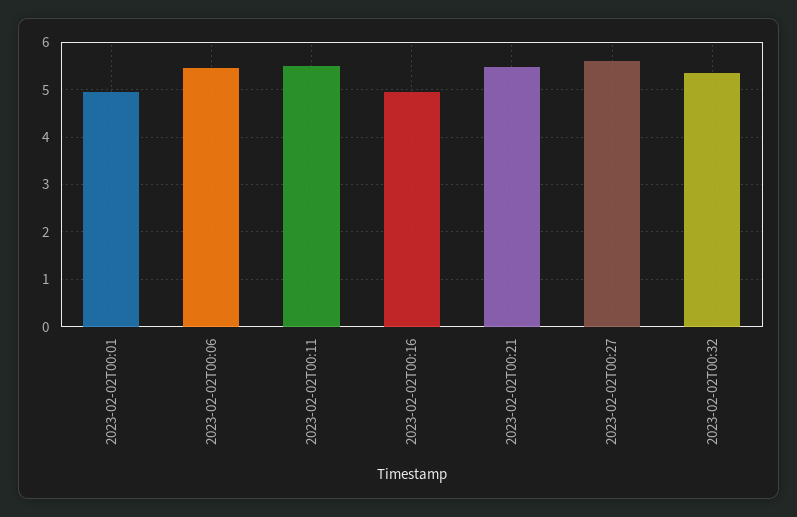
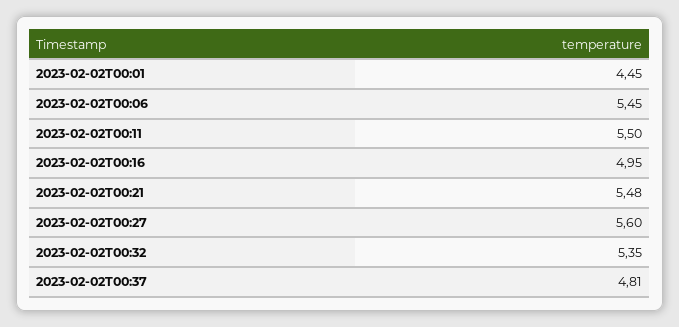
2023-02-02T00:01: 5 -> 4.45
2023-02-02T00:37: none -> 4.81

